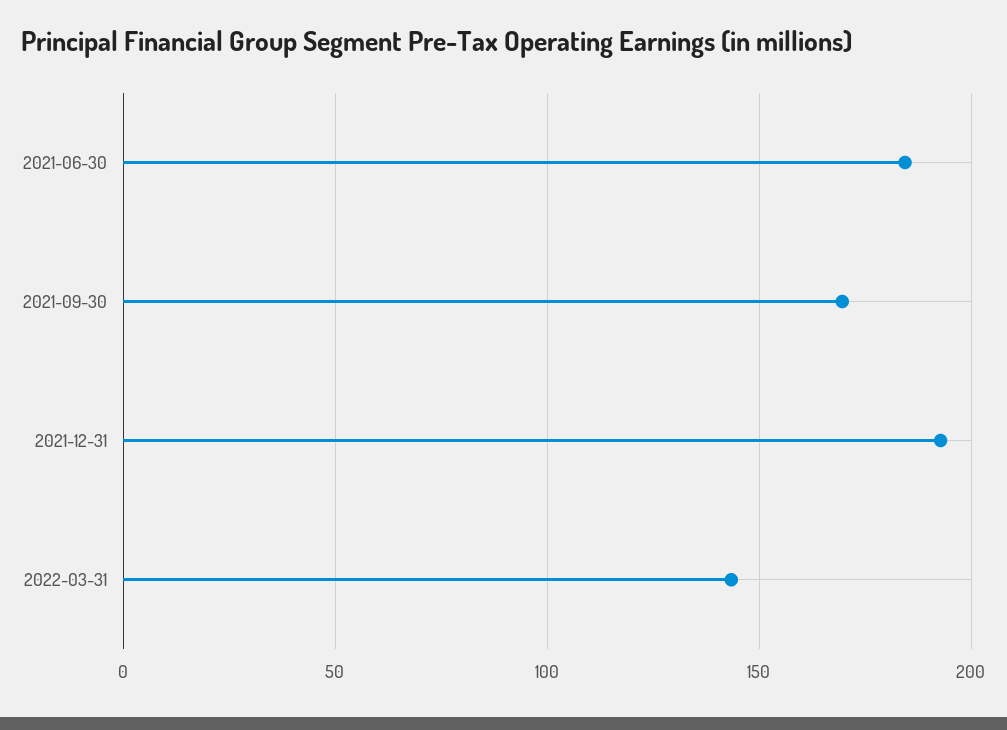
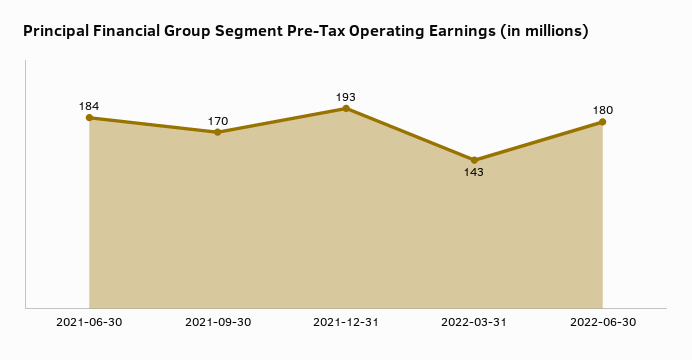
2022-06-30: none -> 180

